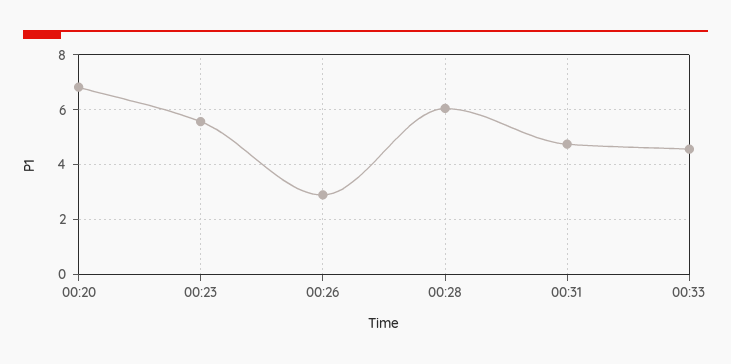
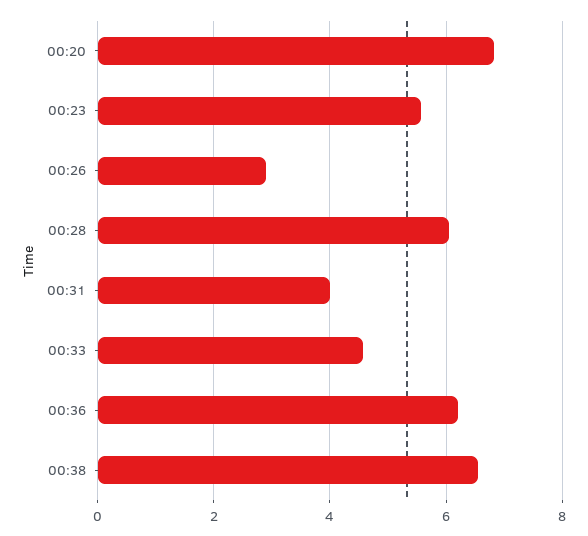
00:31: 4.75 -> 4
00:36: none -> 6.2
00:38: none -> 6.6

